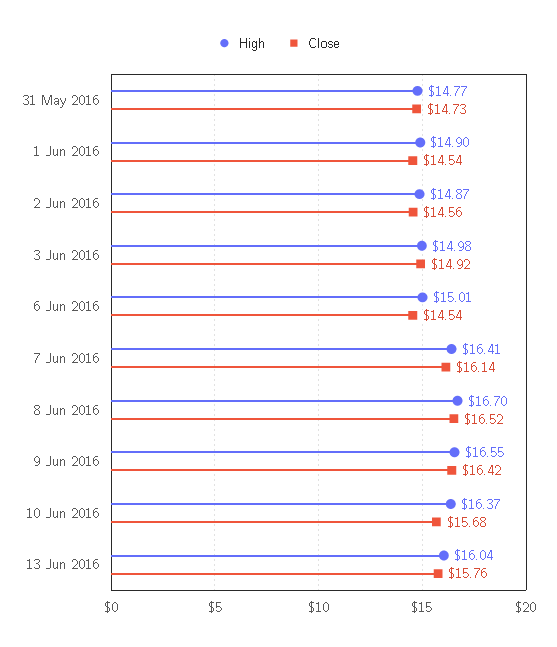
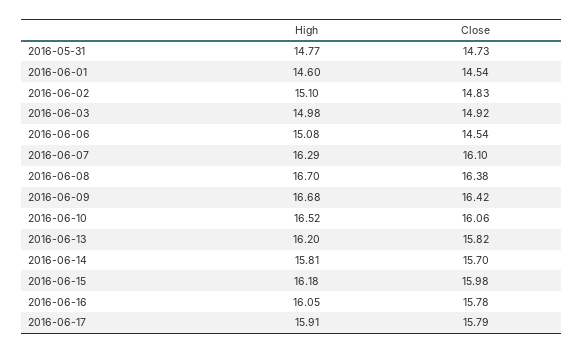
High, 1 Jun 2016: 14.9 -> 14.6
High, 2 Jun 2016: 14.87 -> 15.1
Close, 2 Jun 2016: 14.56 -> 14.83
High, 6 Jun 2016: 15.01 -> 15.08
High, 7 Jun 2016: 16.41 -> 16.29
Close, 7 Jun 2016: 16.14 -> 16.1
Close, 8 Jun 2016: 16.52 -> 16.38
High, 9 Jun 2016: 16.55 -> 16.68
High, 10 Jun 2016: 16.37 -> 16.52
Close, 10 Jun 2016: 15.68 -> 16.06
High, 13 Jun 2016: 16.04 -> 16.2
Close, 13 Jun 2016: 15.76 -> 15.82
High, 2016-06-14: none -> 15.81
Close, 2016-06-14: none -> 15.7
High, 2016-06-15: none -> 16.18
Close, 2016-06-15: none -> 15.98
High, 2016-06-16: none -> 16.05
Close, 2016-06-16: none -> 15.78
High, 2016-06-17: none -> 15.91
Close, 2016-06-17: none -> 15.79

